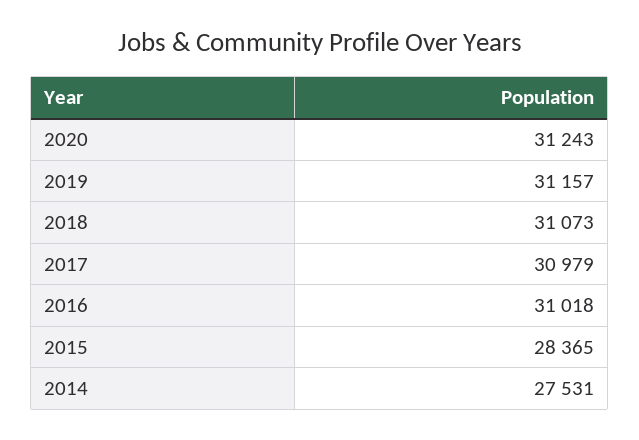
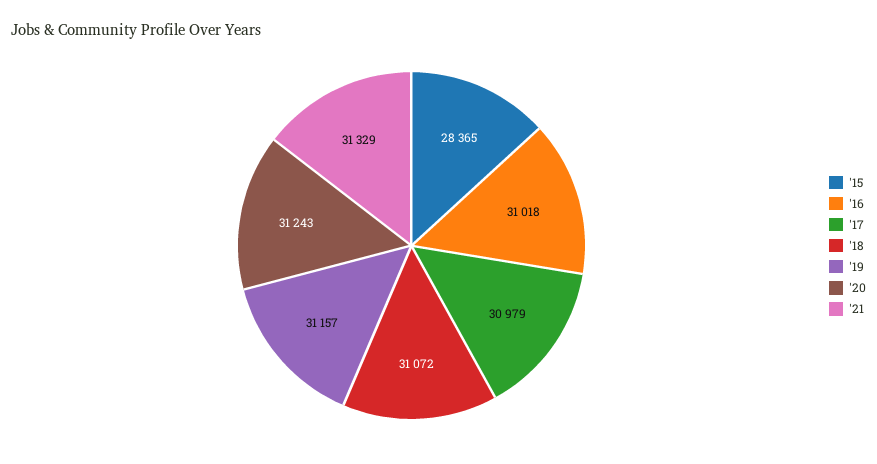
2018: 31073 -> 31072
2014: 27531 -> none
'21: none -> 31329

